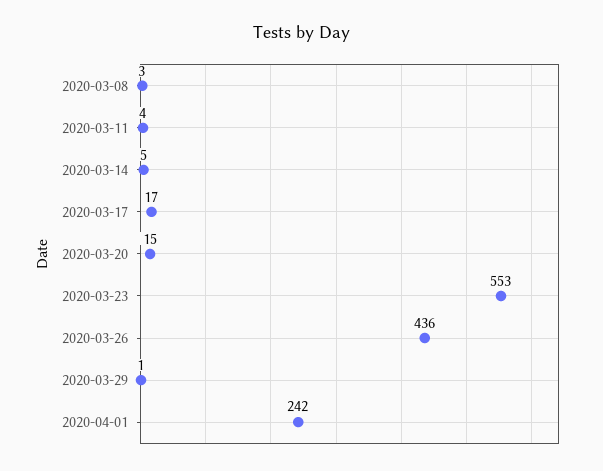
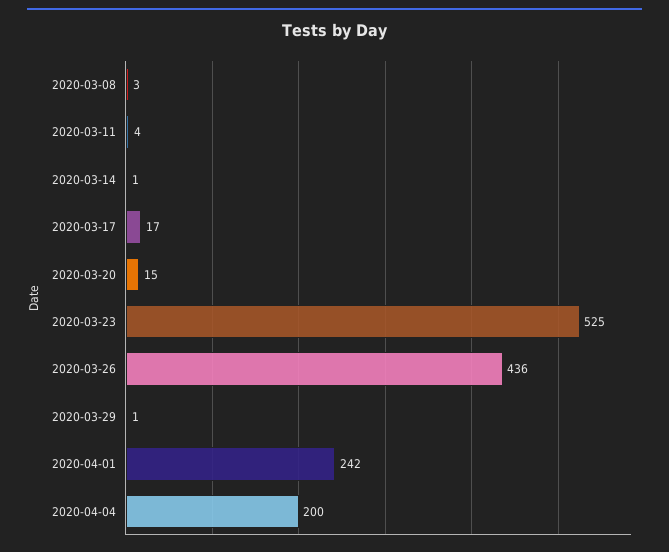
2020-03-14: 5 -> 1
2020-03-23: 553 -> 525
2020-04-04: none -> 200

